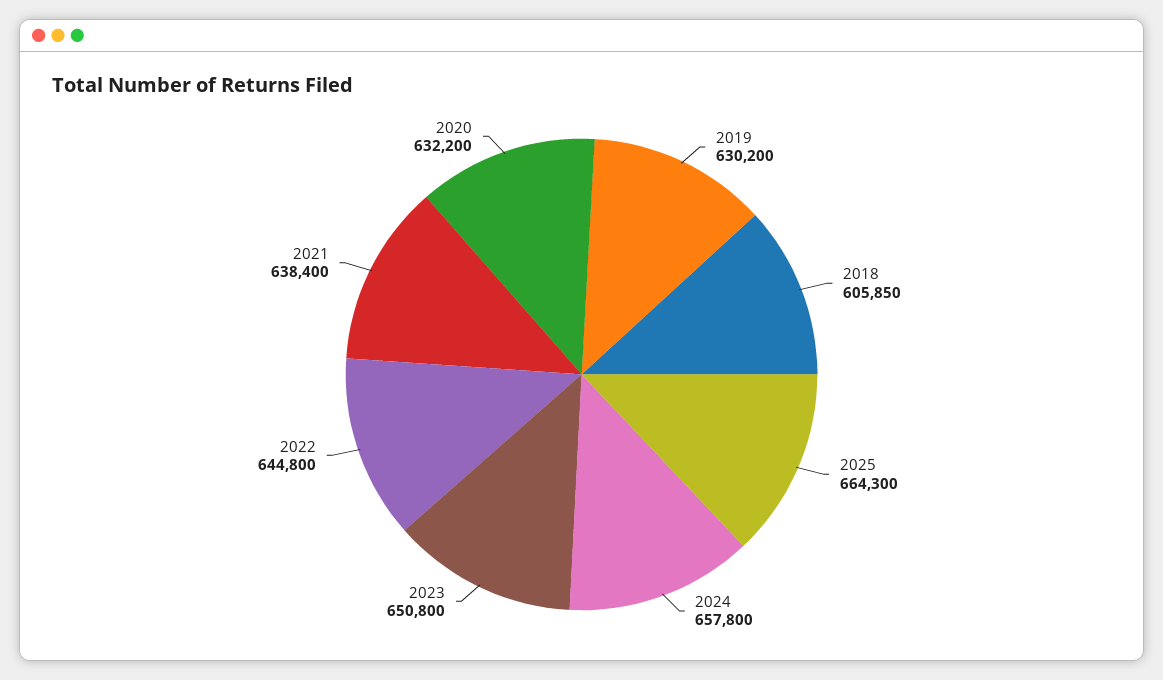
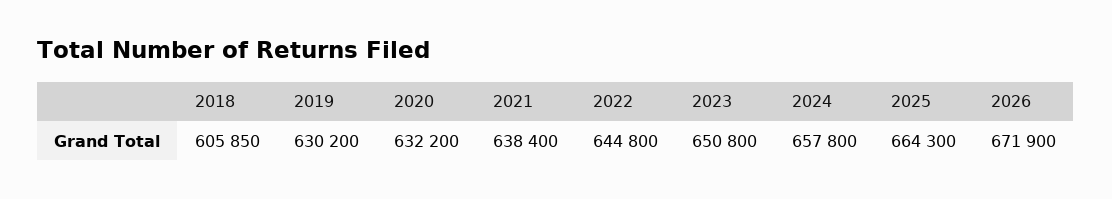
2026: none -> 671900

